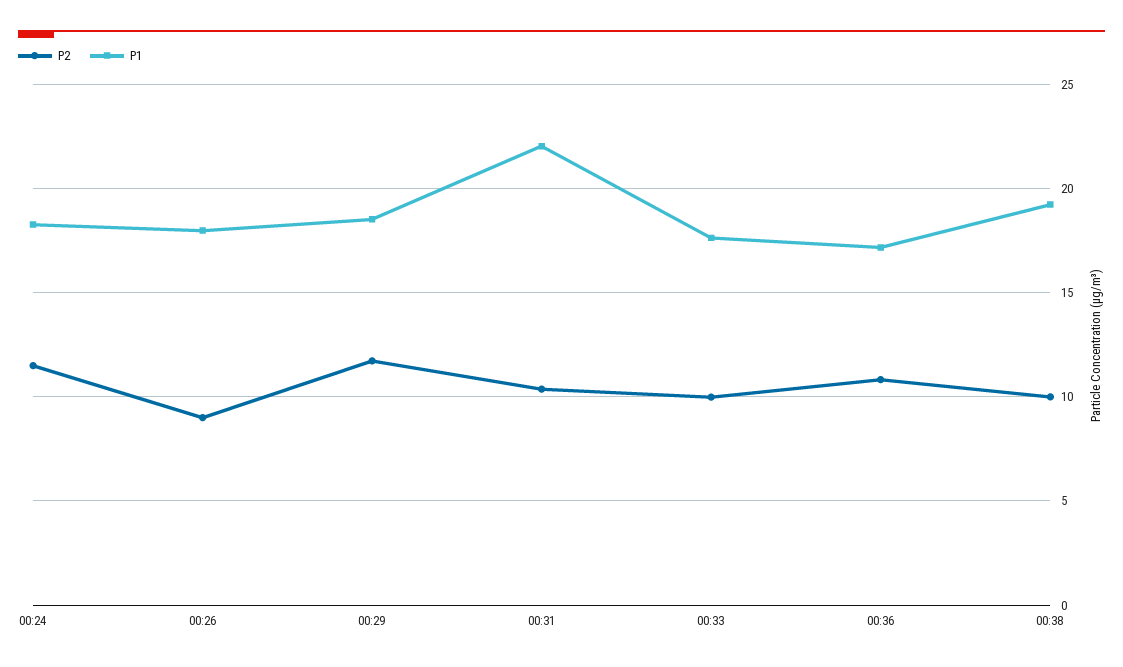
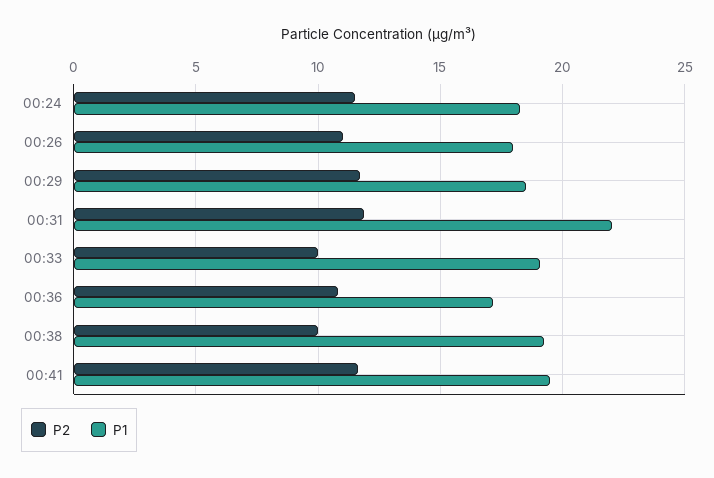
P2, 00:26: 9 -> 11
P2, 00:31: 10.5 -> 12
P1, 00:33: 17.5 -> 19
P2, 00:41: none -> 11.5
P1, 00:41: none -> 19.5

